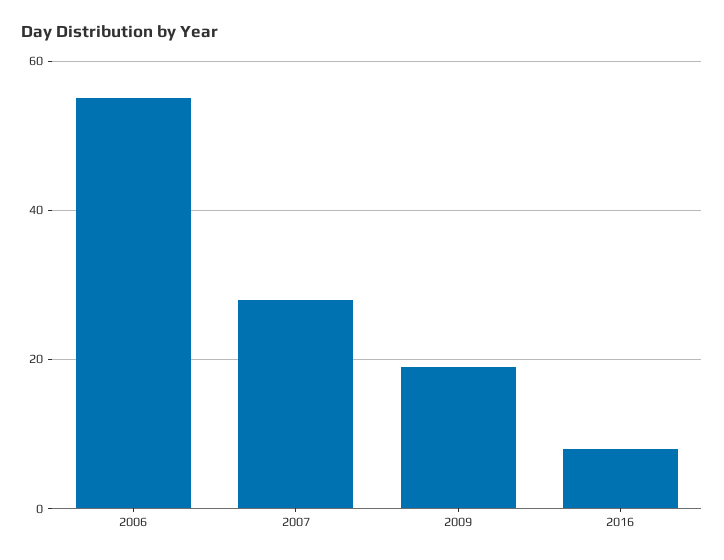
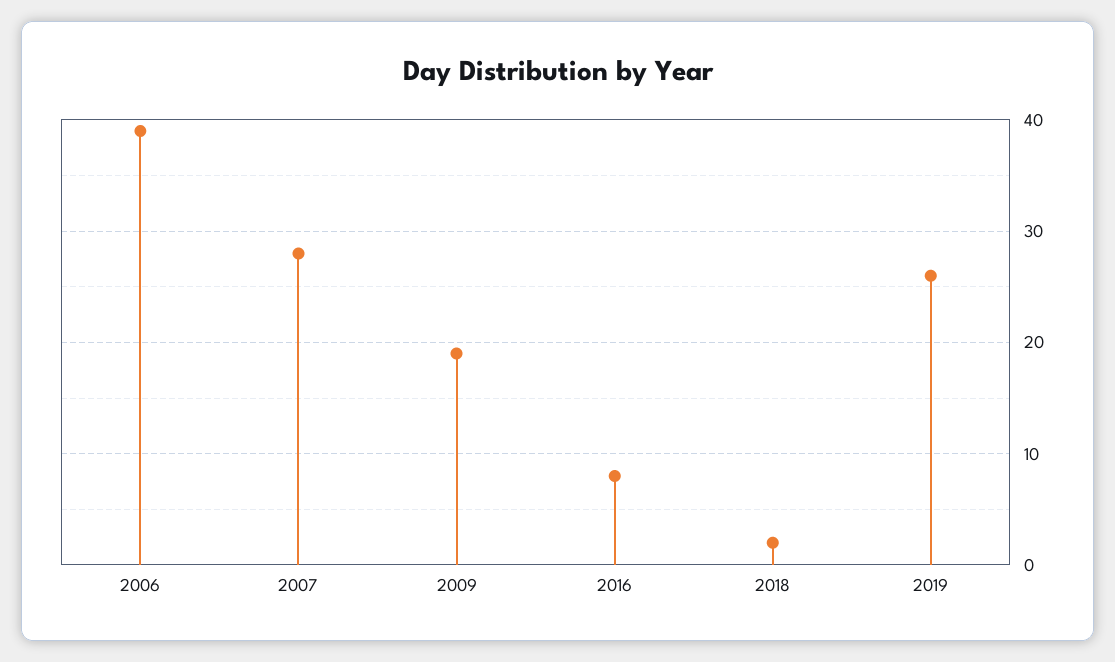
2006: 55 -> 39
2018: none -> 2
2019: none -> 26

